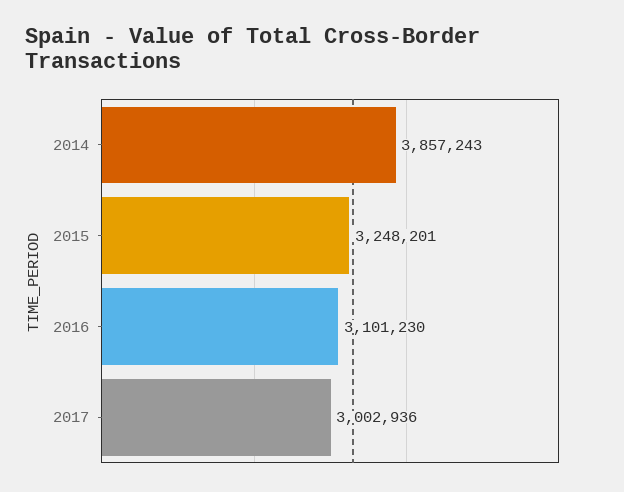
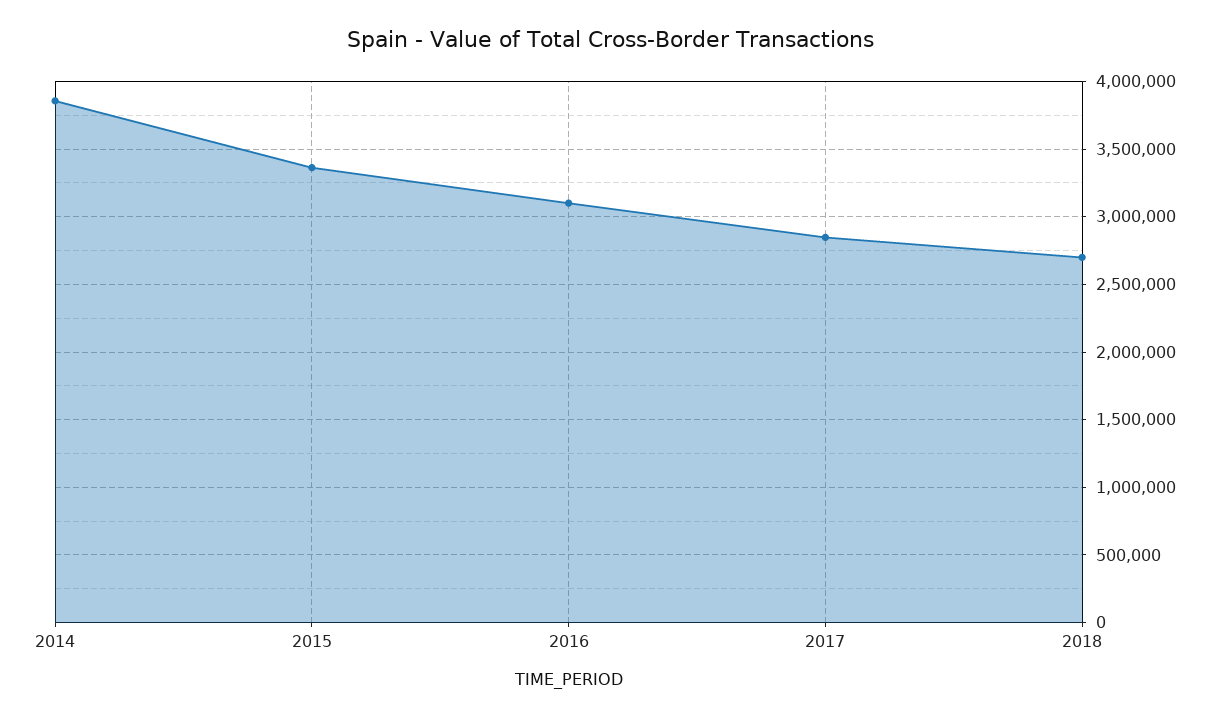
2015: 3248201 -> 3350000
2017: 3002936 -> 2850000
2018: none -> 2700000

